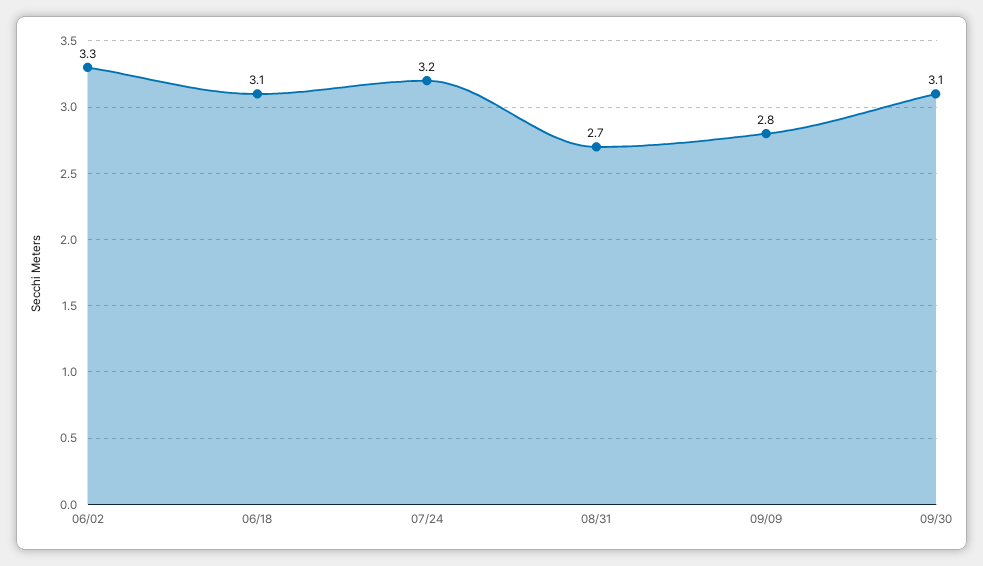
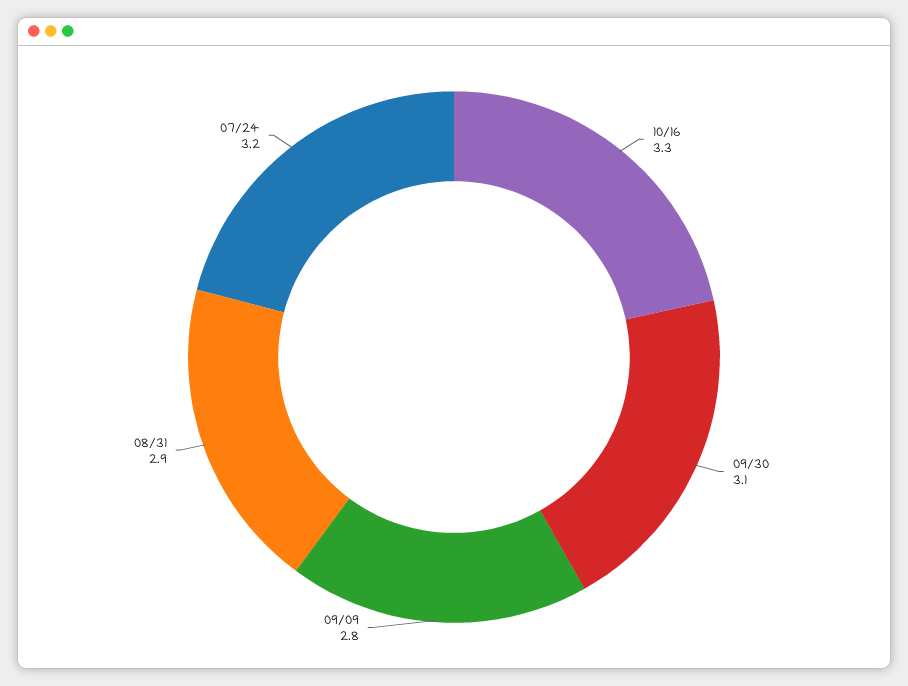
06/02: 3.3 -> none
06/18: 3.1 -> none
08/31: 2.7 -> 2.9
10/16: none -> 3.3

